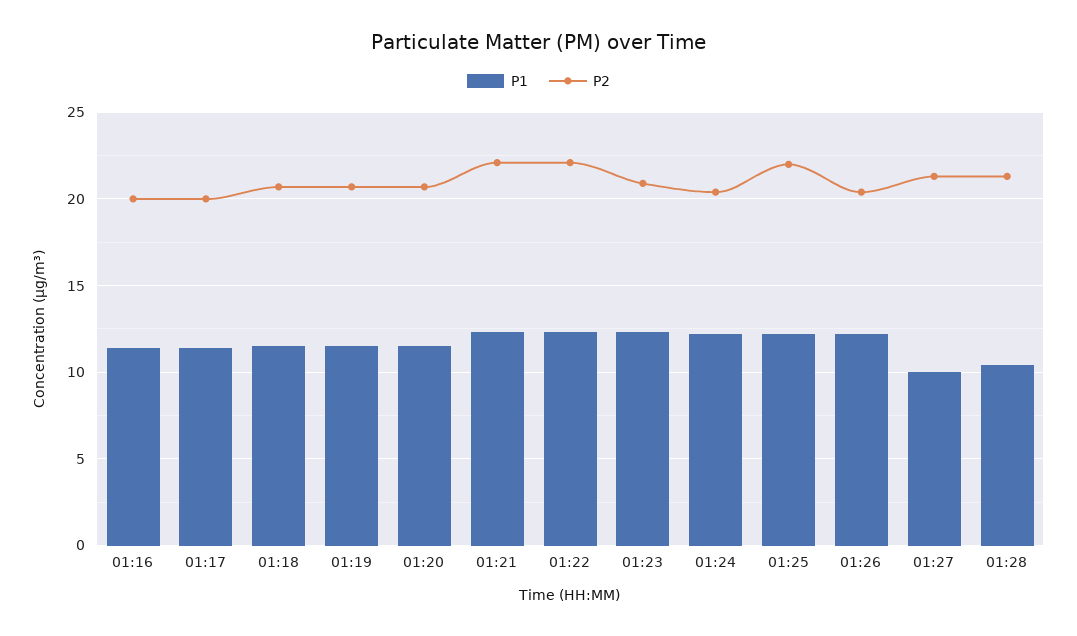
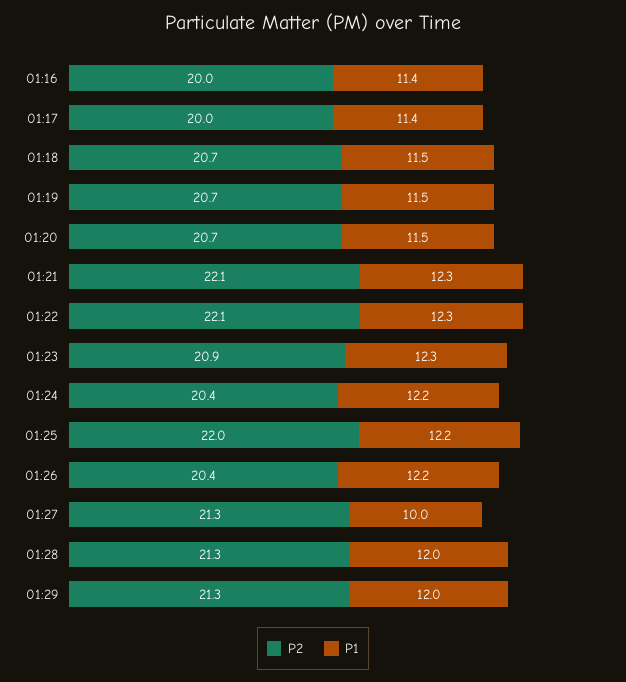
P1, 01:28: 10.5 -> 12
P2, 01:29: none -> 21.3
P1, 01:29: none -> 12

